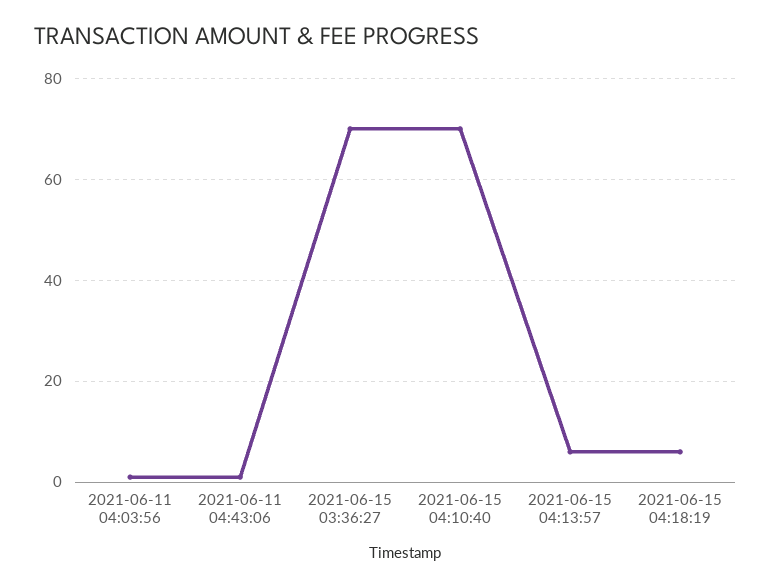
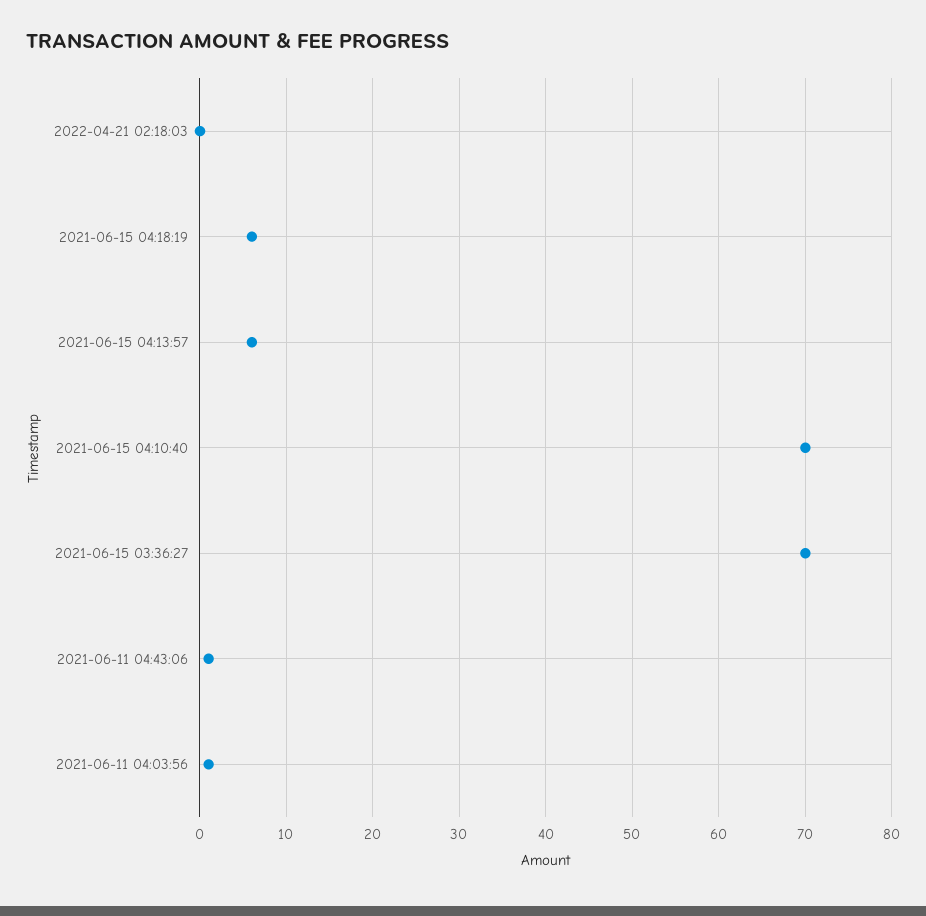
2022-04-21 02:18:03: none -> 0

